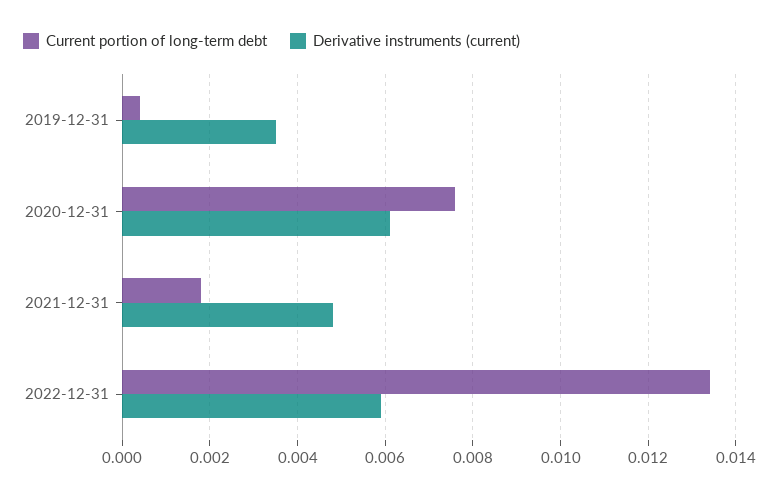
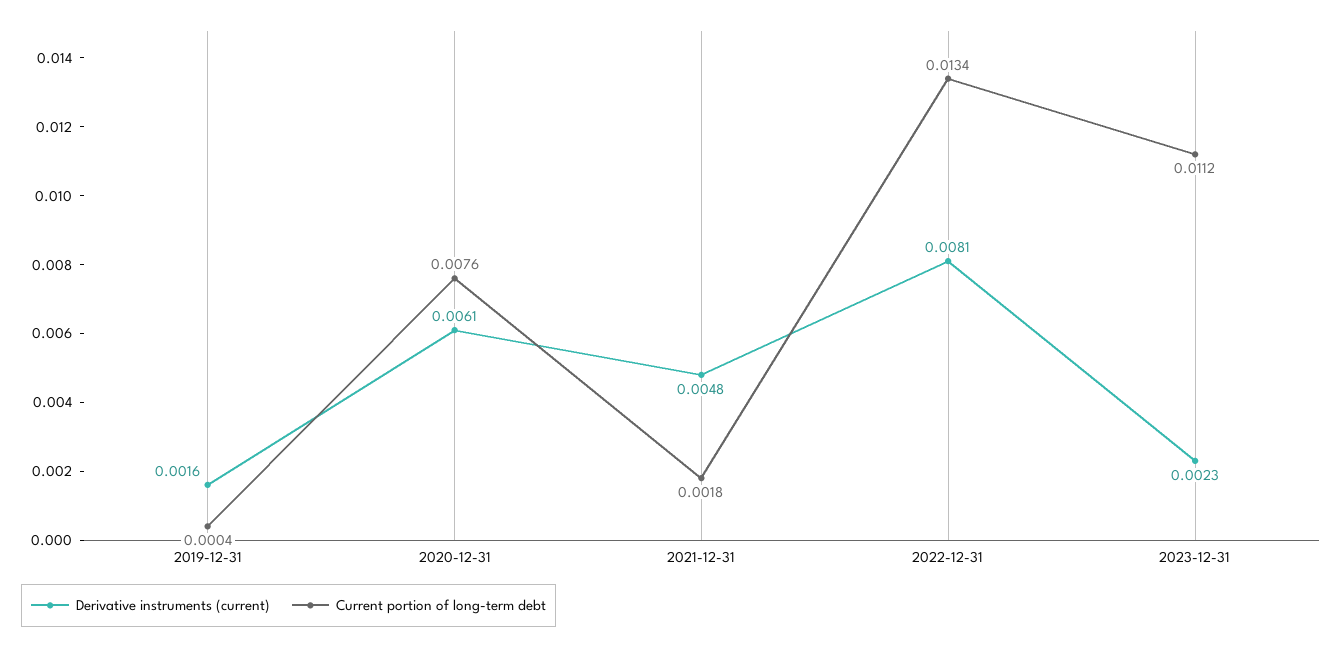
Derivative instruments (current), 2019-12-31: 0.0035 -> 0.0016
Derivative instruments (current), 2022-12-31: 0.006 -> 0.0081
Derivative instruments (current), 2023-12-31: none -> 0.0023
Current portion of long-term debt, 2023-12-31: none -> 0.0112

